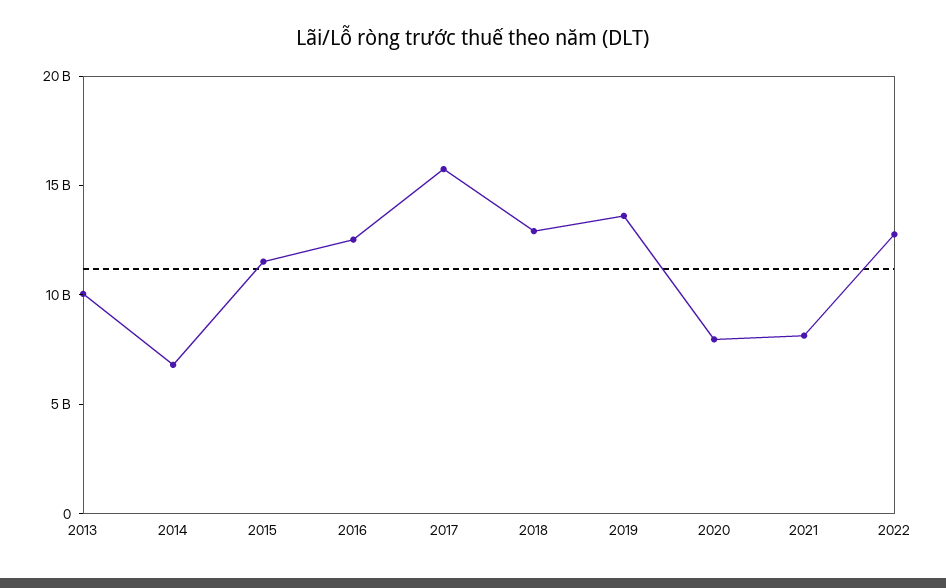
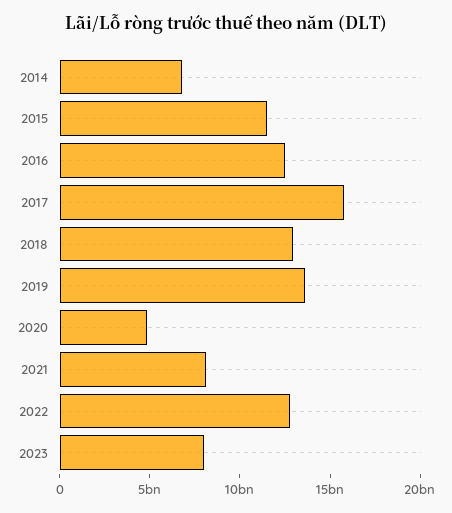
2013: 10000000000 -> none
2020: 8000000000 -> 5000000000
2023: none -> 8000000000

